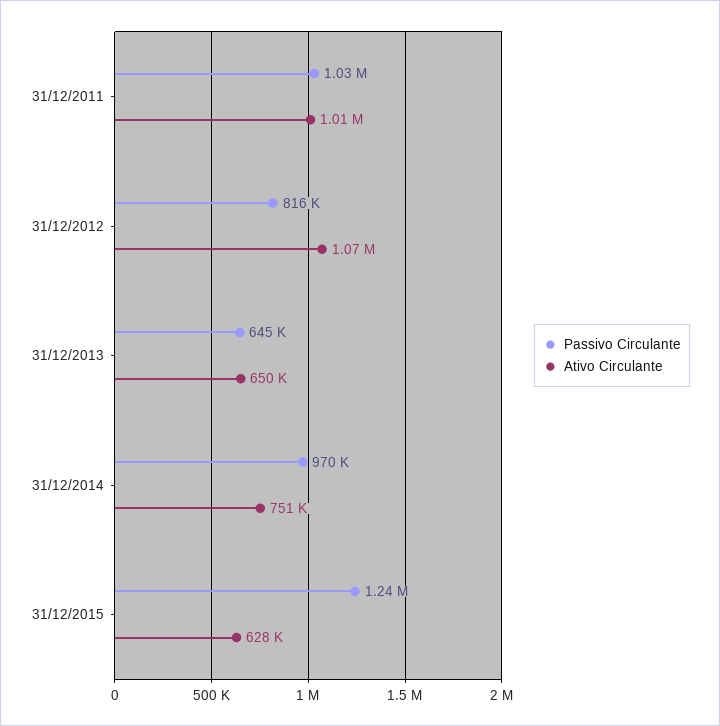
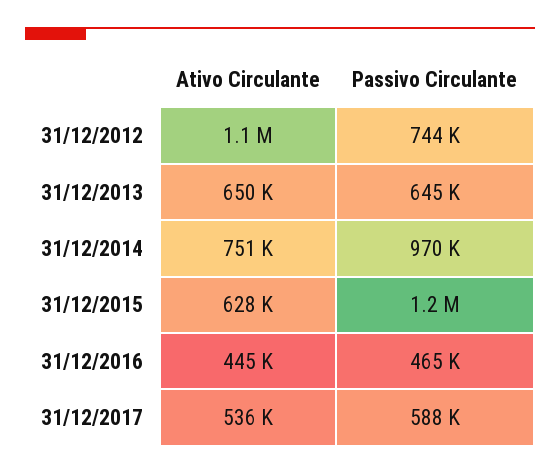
Passivo Circulante, 31/12/2011: 1030000 -> none
Ativo Circulante, 31/12/2011: 1010000 -> none
Passivo Circulante, 31/12/2012: 816000 -> 744000
Ativo Circulante, 31/12/2016: none -> 445000
Passivo Circulante, 31/12/2016: none -> 465000
Ativo Circulante, 31/12/2017: none -> 536000
Passivo Circulante, 31/12/2017: none -> 588000

